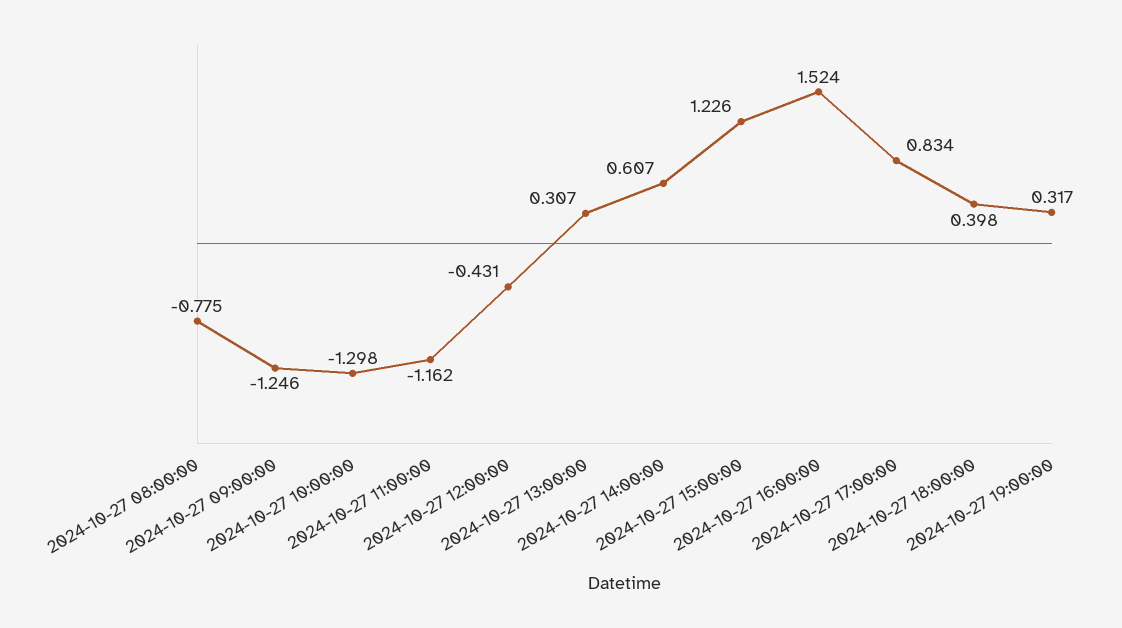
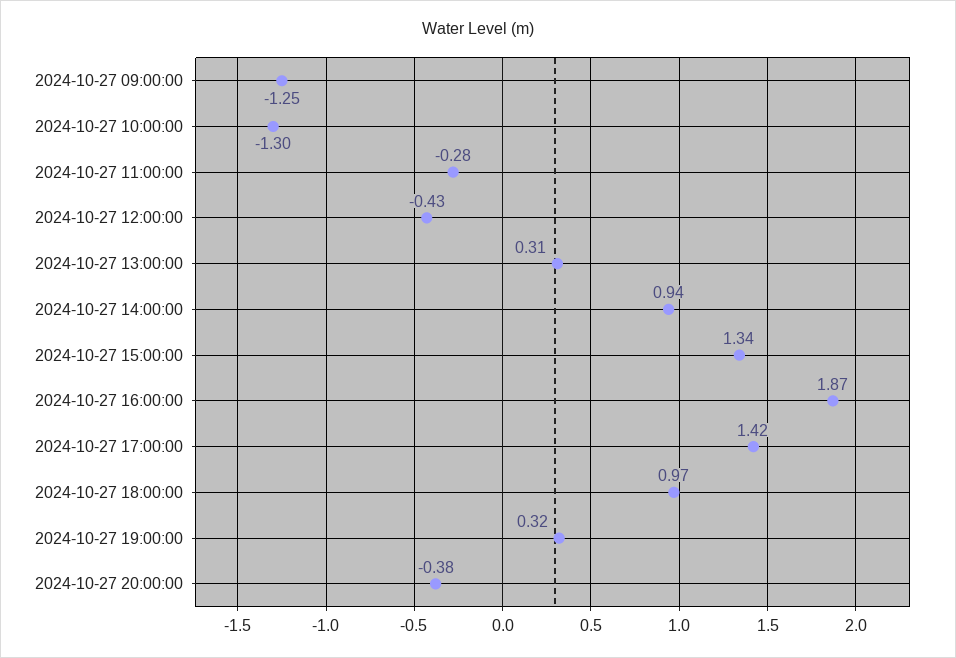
2024-10-27 08:00:00: -0.775 -> none
2024-10-27 11:00:00: -1.162 -> -0.28
2024-10-27 14:00:00: 0.607 -> 0.94
2024-10-27 15:00:00: 1.226 -> 1.34
2024-10-27 16:00:00: 1.524 -> 1.87
2024-10-27 17:00:00: 0.834 -> 1.42
2024-10-27 18:00:00: 0.398 -> 0.97
2024-10-27 20:00:00: none -> -0.38

